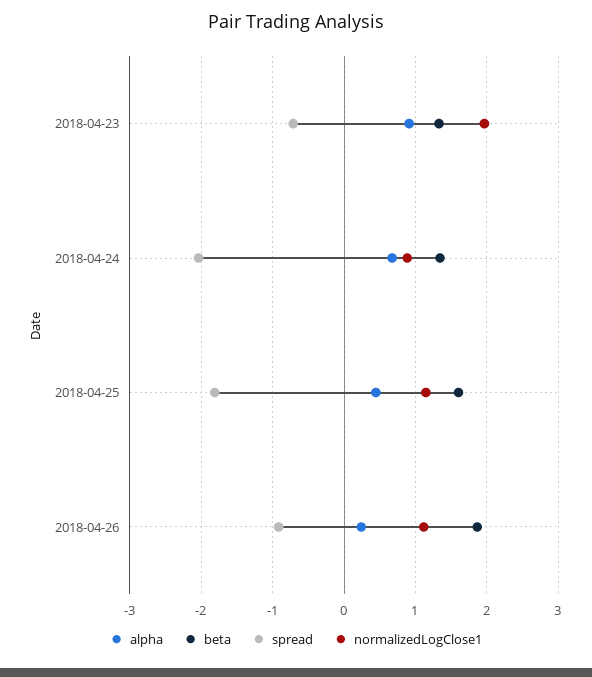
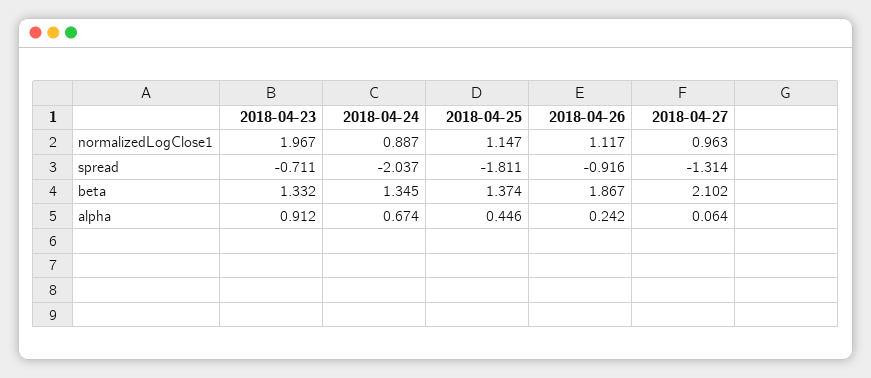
beta, 2018-04-25: 1.6 -> 1.374
normalizedLogClose1, 2018-04-27: none -> 0.963
spread, 2018-04-27: none -> -1.314
beta, 2018-04-27: none -> 2.102
alpha, 2018-04-27: none -> 0.064

